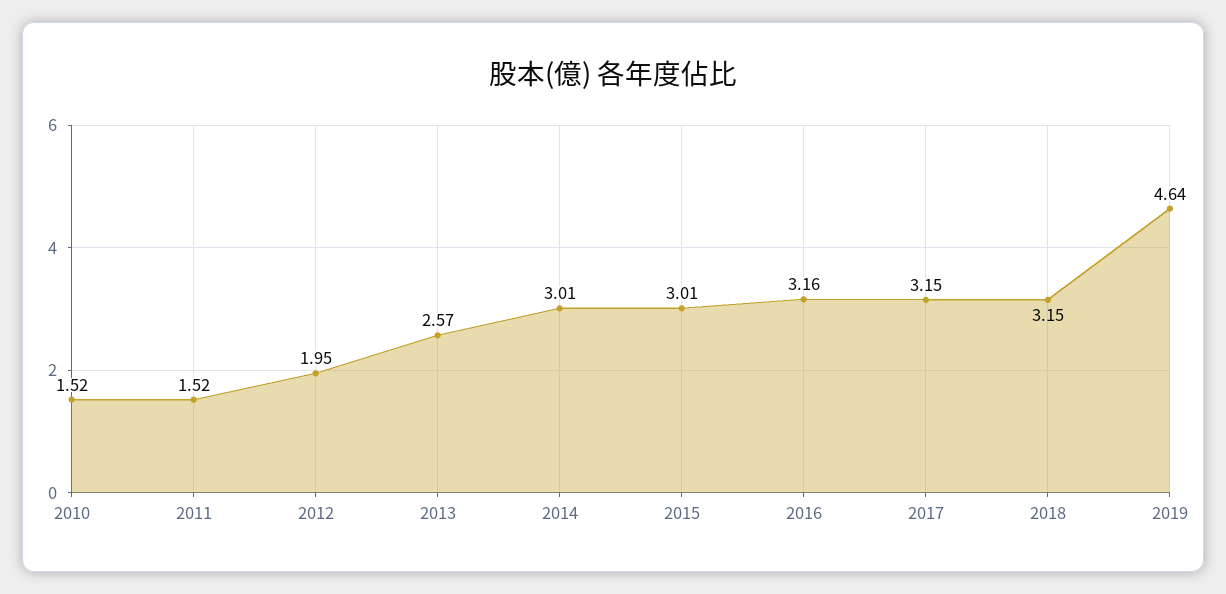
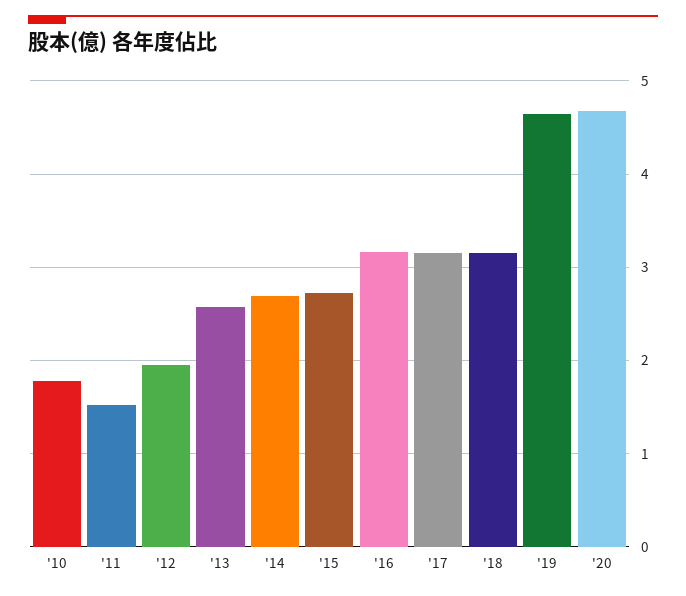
2010: 1.52 -> 1.8
2014: 3.01 -> 2.7
2015: 3.01 -> 2.7
'20: none -> 4.7

